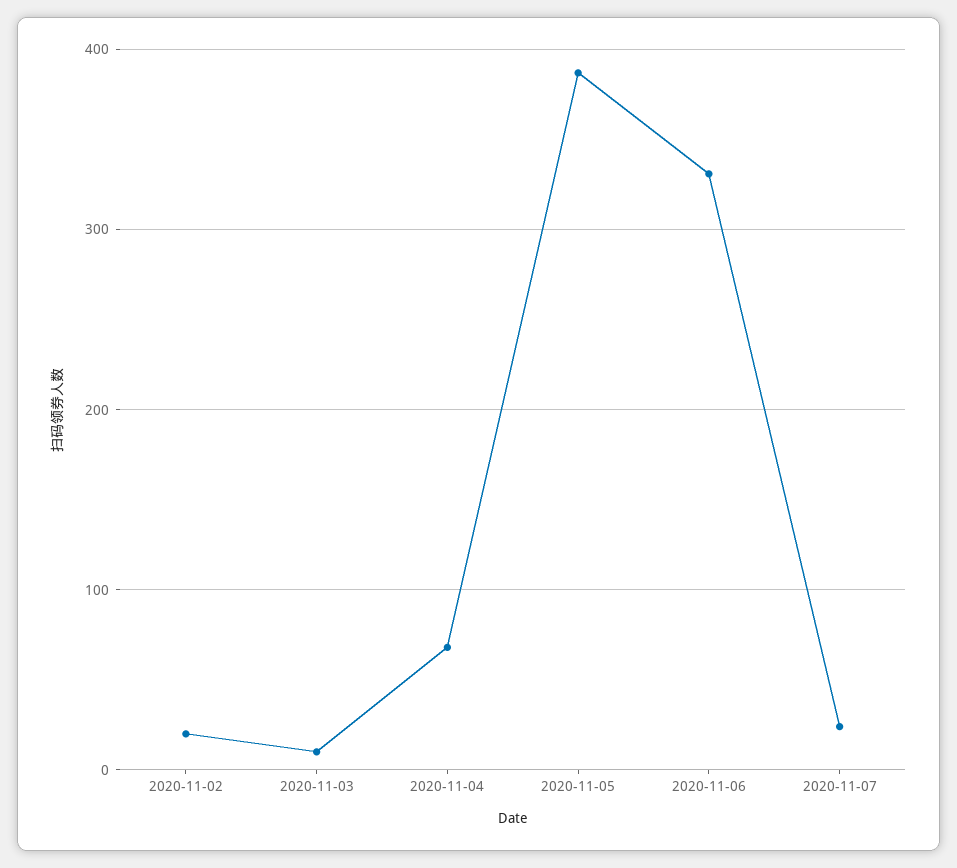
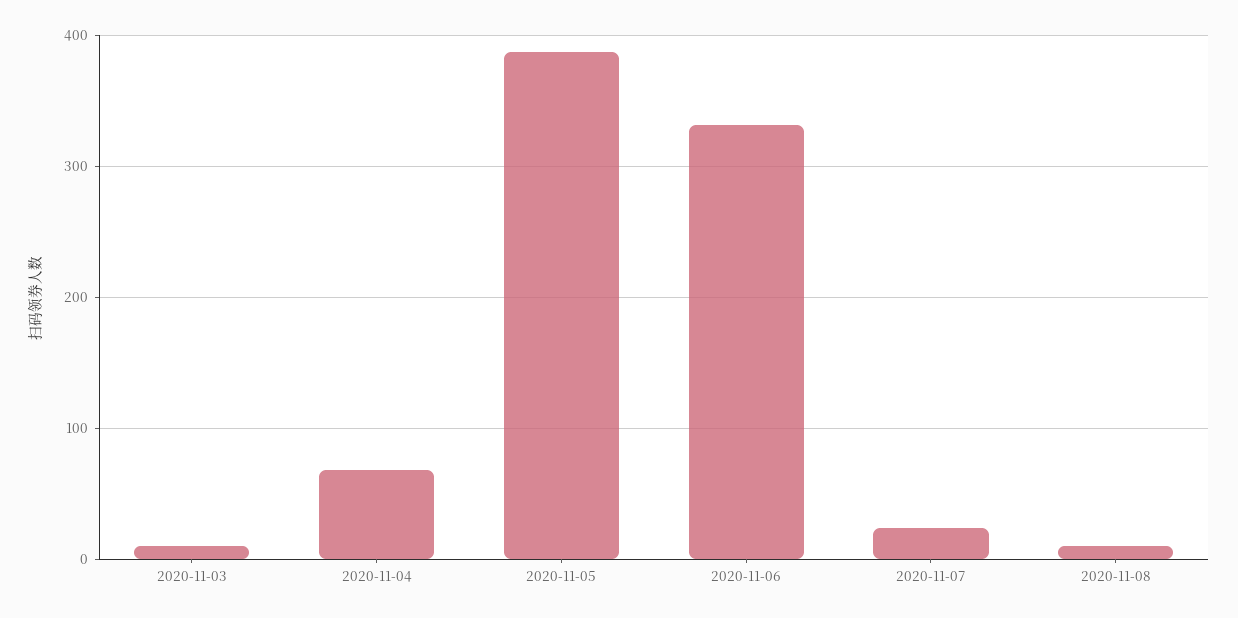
2020-11-02: 20 -> none
2020-11-08: none -> 10

